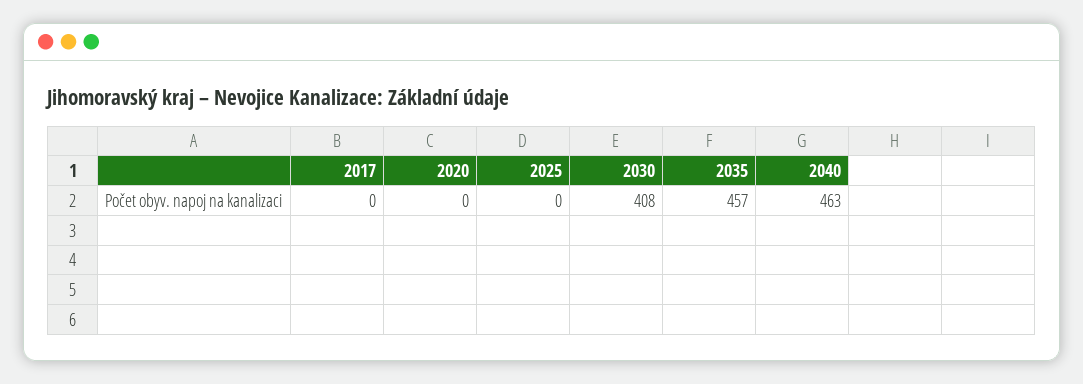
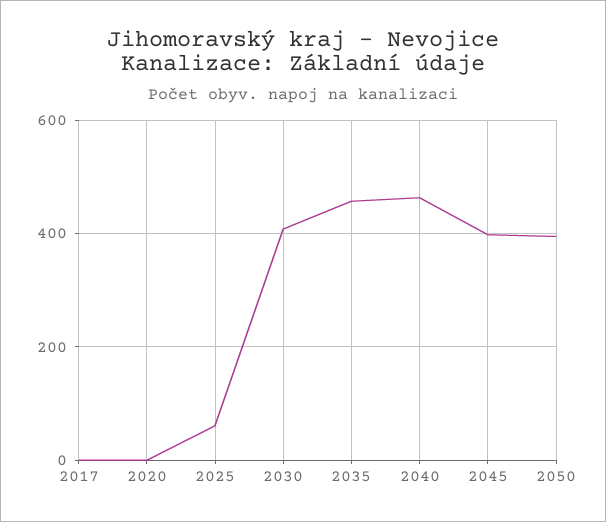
2025: 0 -> 60
2045: none -> 400
2050: none -> 400

